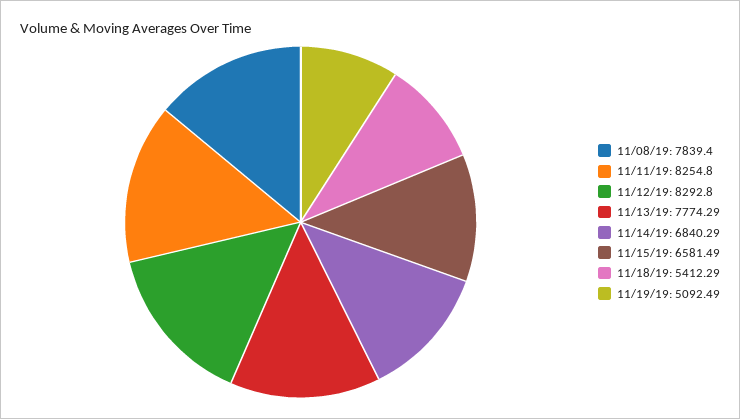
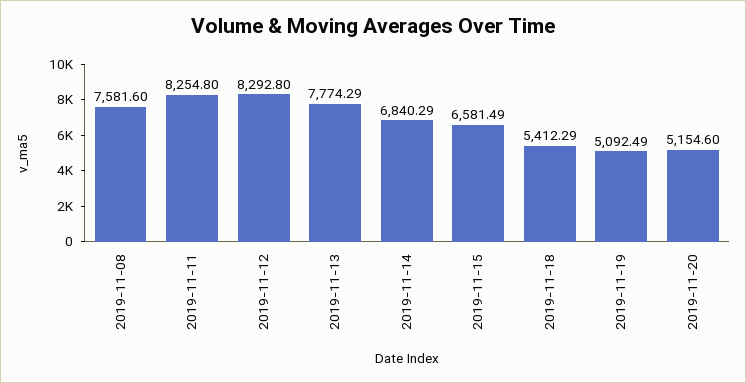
11/08/19: 7839.4 -> 7581.6
2019-11-20: none -> 5154.6

